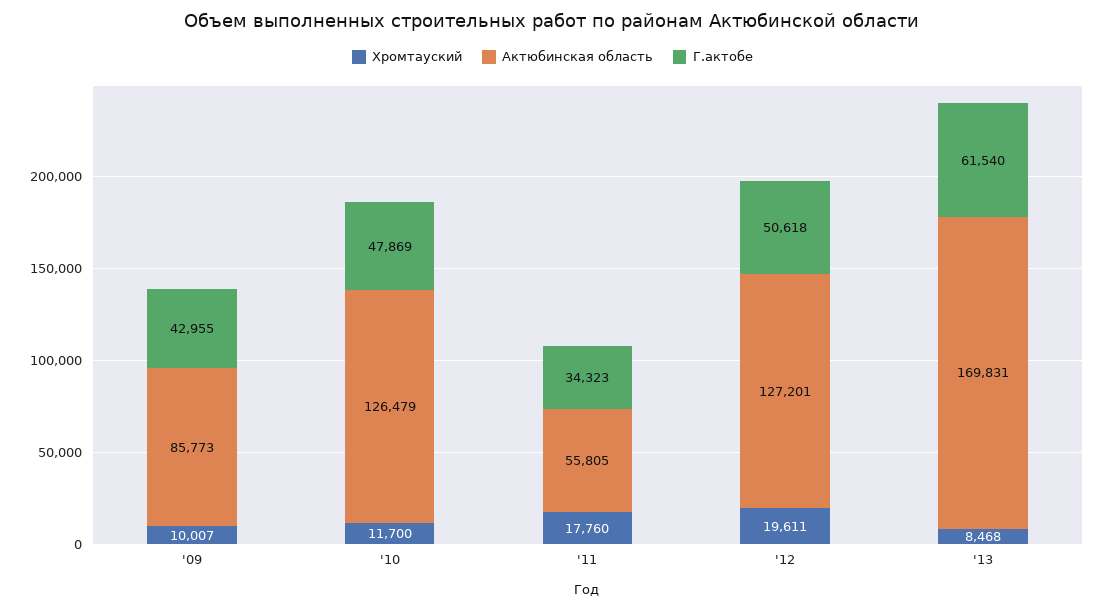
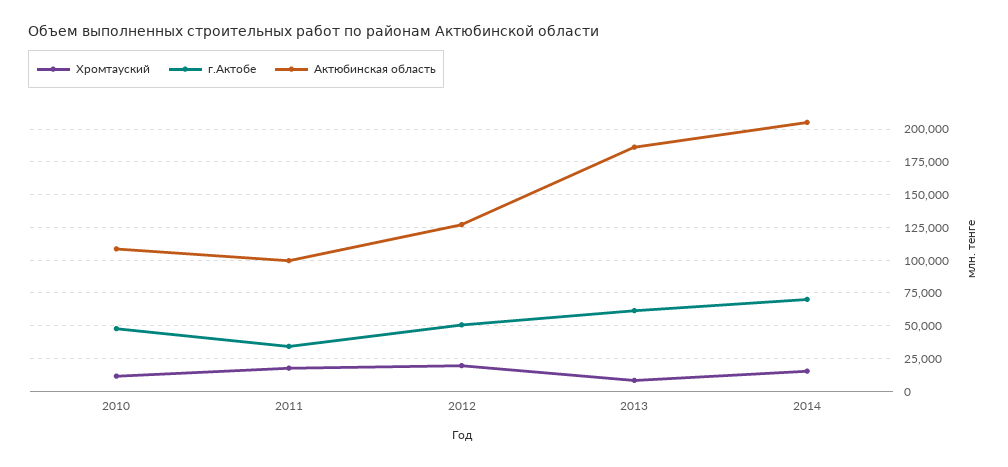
Хромтауский, '09: 10007 -> none
Актюбинская область, '09: 85773 -> none
Г.актобе, '09: 42955 -> none
Актюбинская область, '10: 126479 -> 110000
Актюбинская область, '11: 55805 -> 100000
Актюбинская область, '13: 169831 -> 185000
Хромтауский, 2014: none -> 15000
Г.актобе, 2014: none -> 70000
Актюбинская область, 2014: none -> 205000

